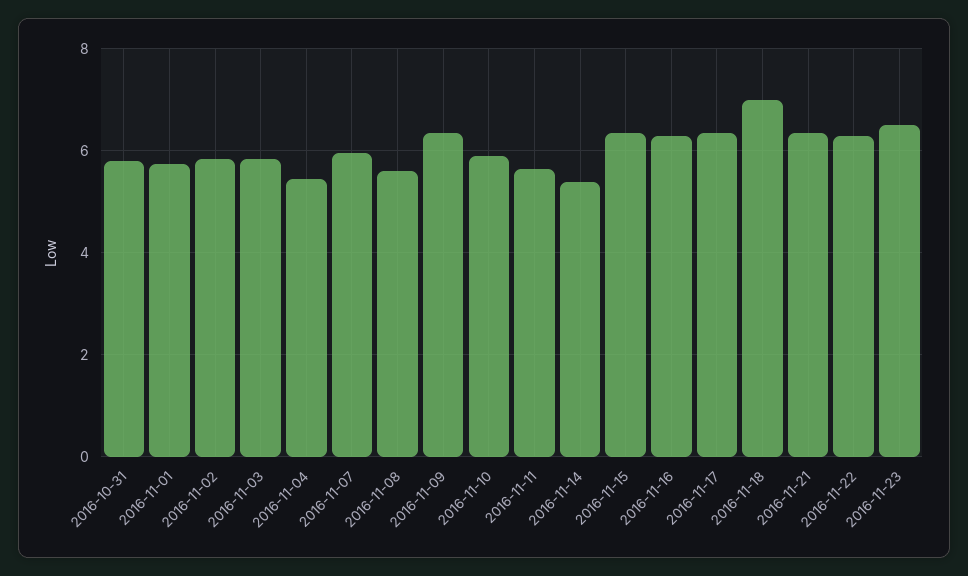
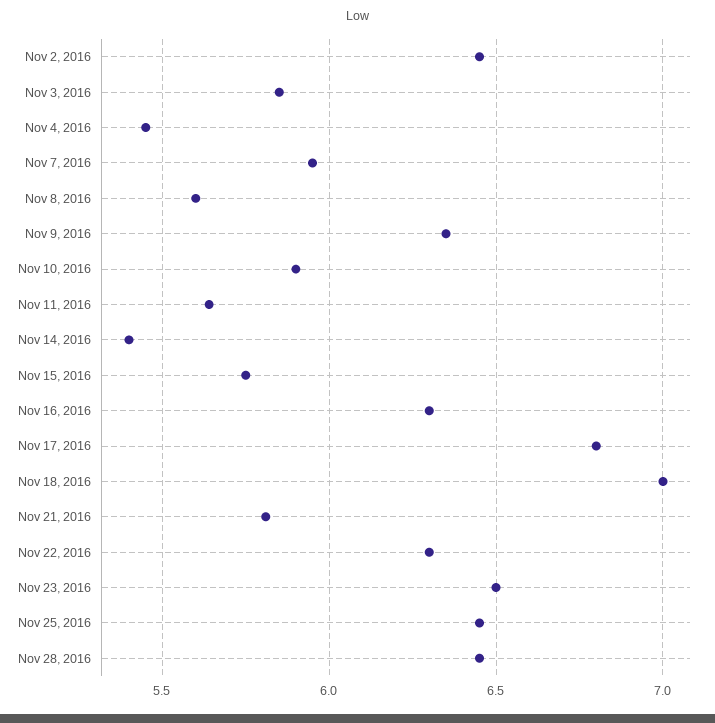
2016-10-31: 5.8 -> none
2016-11-01: 5.8 -> none
2016-11-02: 5.8 -> 6.45
2016-11-15: 6.4 -> 5.75
2016-11-17: 6.4 -> 6.8
2016-11-21: 6.4 -> 5.8
Nov 25, 2016: none -> 6.45
Nov 28, 2016: none -> 6.45

